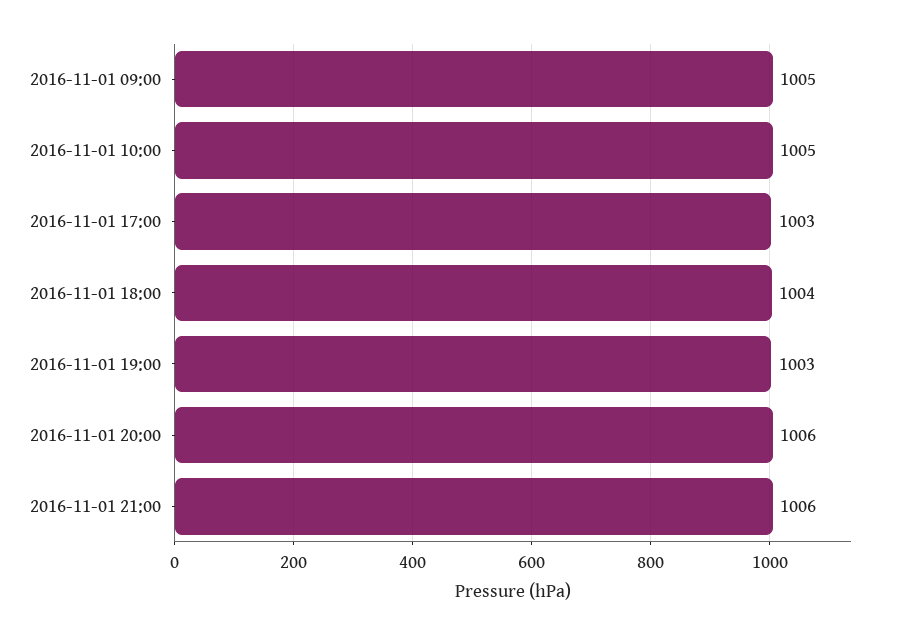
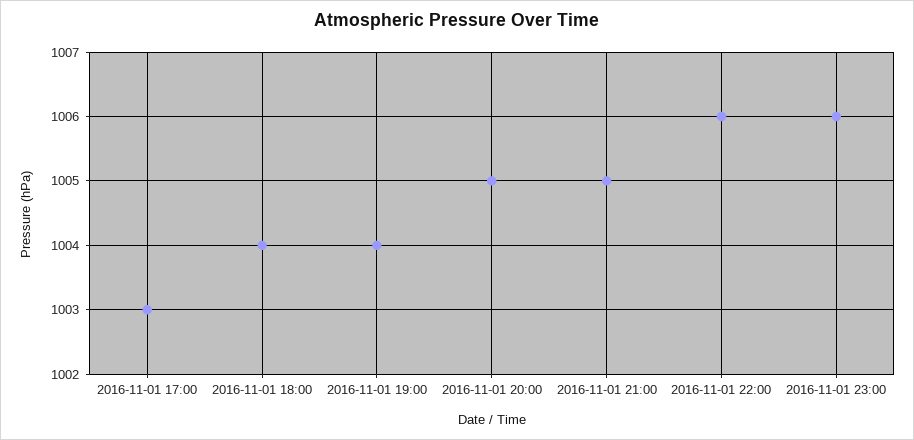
2016-11-01 09:00: 1005 -> none
2016-11-01 10:00: 1005 -> none
2016-11-01 19:00: 1003 -> 1004
2016-11-01 20:00: 1006 -> 1005
2016-11-01 21:00: 1006 -> 1005
2016-11-01 22:00: none -> 1006
2016-11-01 23:00: none -> 1006

